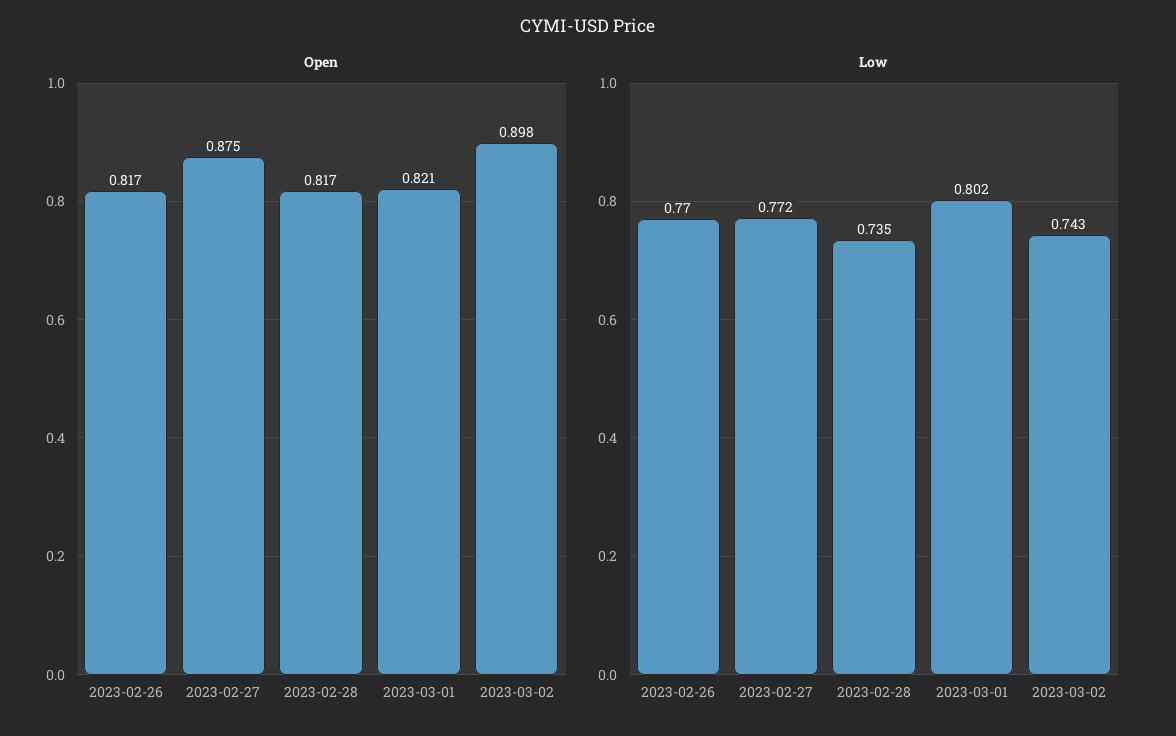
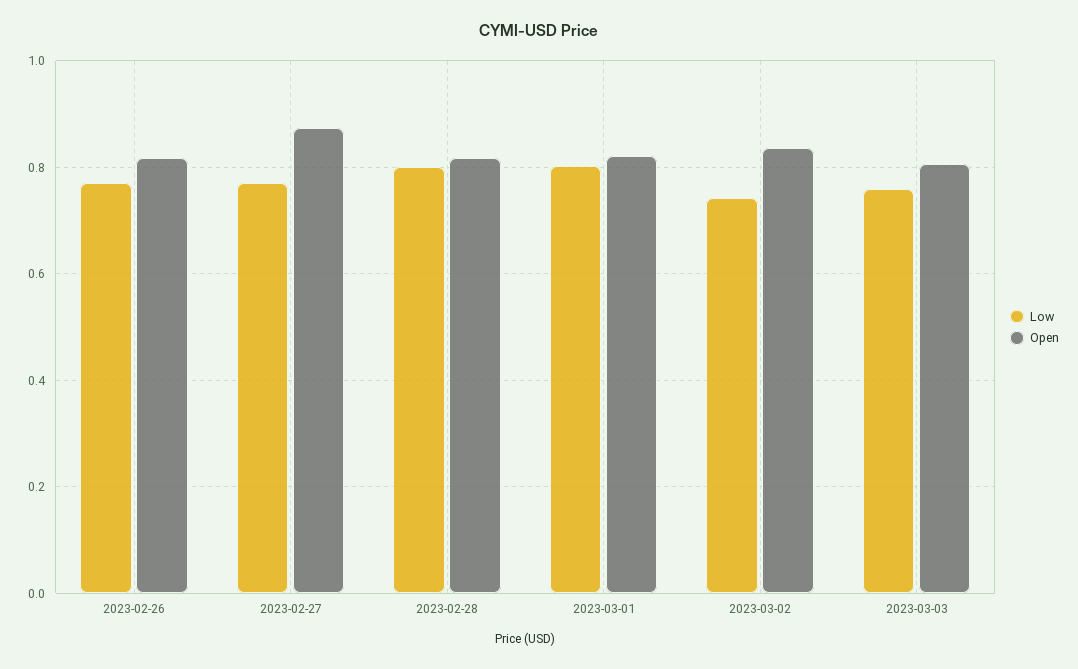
Open, 2023-03-02: 0.898 -> 0.84
Low, 2023-02-28: 0.735 -> 0.8
Low, 2023-03-03: none -> 0.76
Open, 2023-03-03: none -> 0.8

